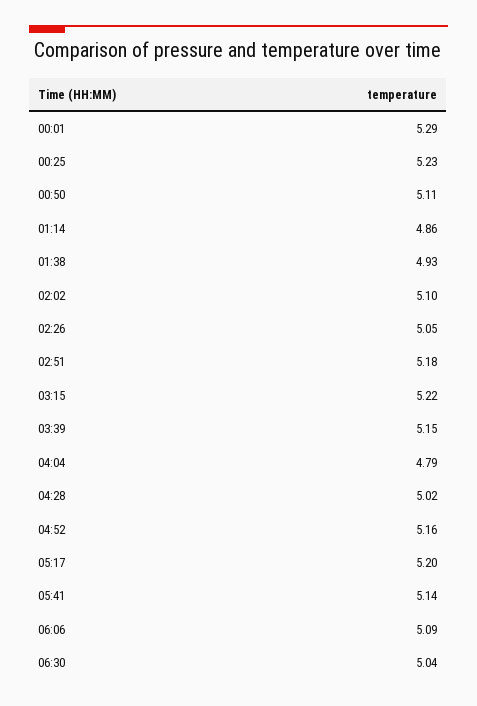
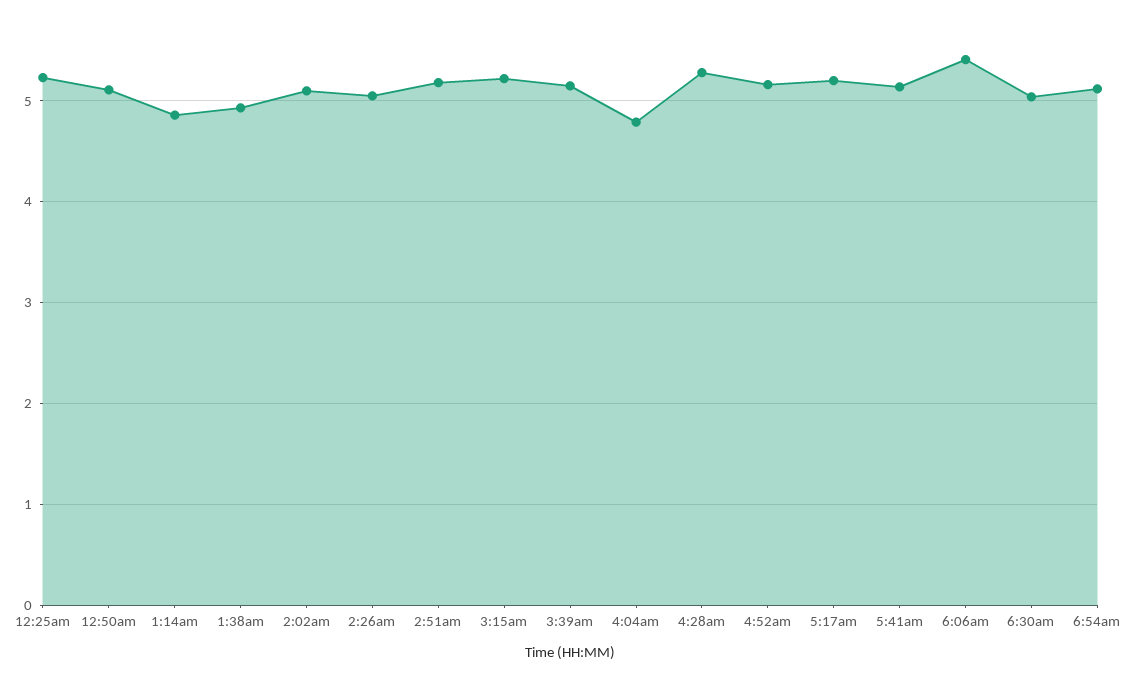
00:01: 5.29 -> none
04:28: 5.02 -> 5.3
06:06: 5.09 -> 5.4
6:54am: none -> 5.1

